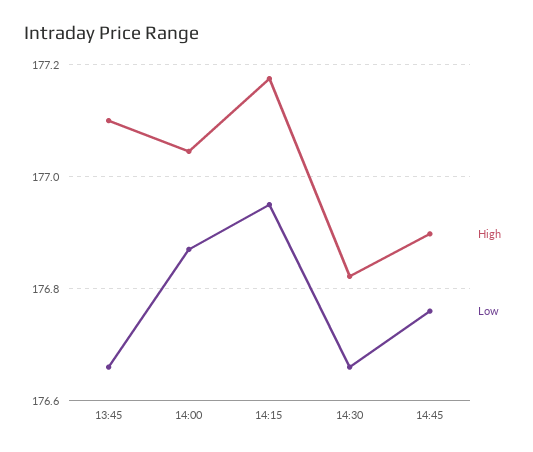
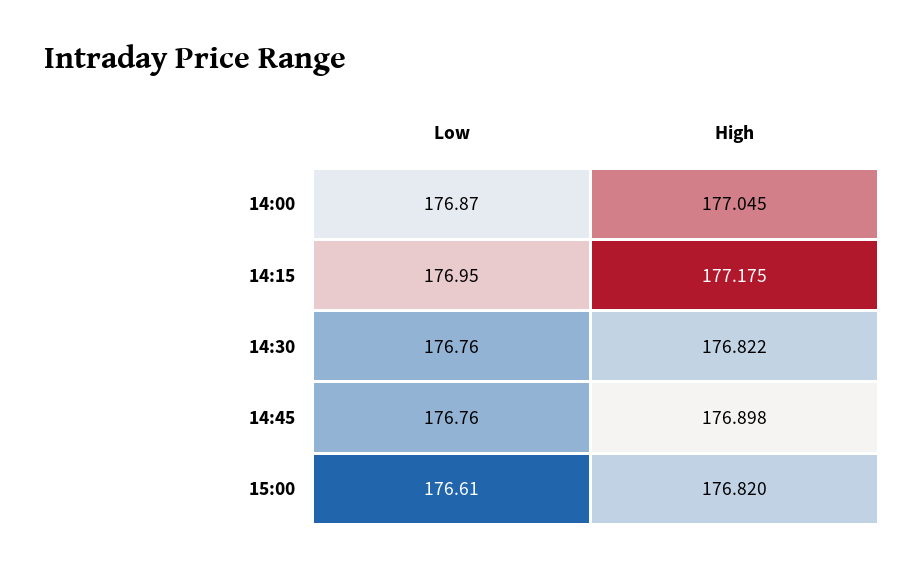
High, 13:45: 177.1 -> none
Low, 13:45: 176.66 -> none
Low, 14:30: 176.66 -> 176.76
Low, 15:00: none -> 176.61
High, 15:00: none -> 176.82

